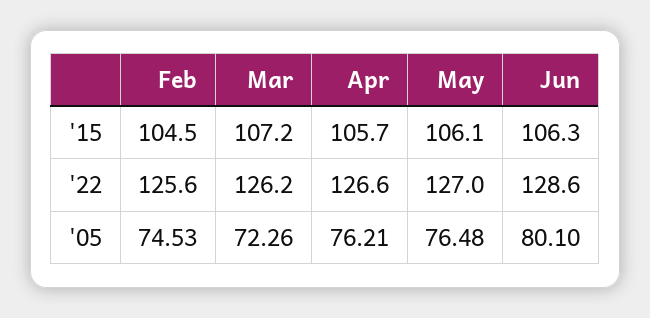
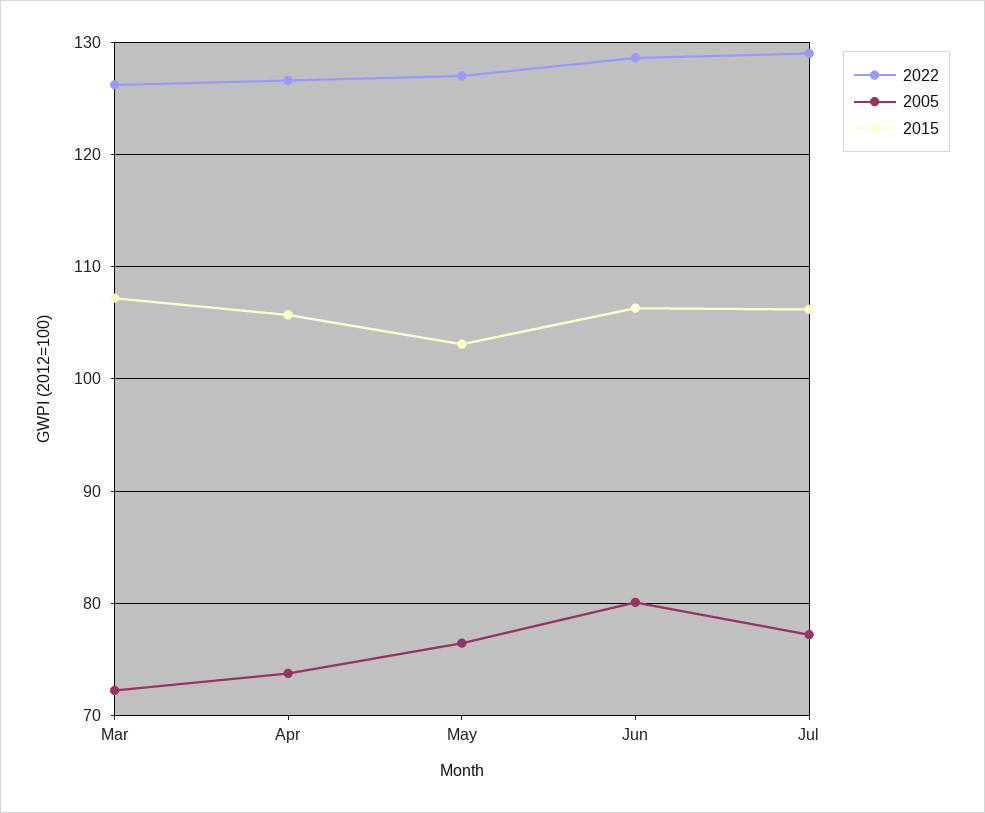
'15, Feb: 104.5 -> none
'15, May: 106.1 -> 103
'22, Feb: 125.6 -> none
'05, Feb: 74.53 -> none
'05, Apr: 76.21 -> 74
'22, Jul: none -> 129
'05, Jul: none -> 77
'15, Jul: none -> 106

